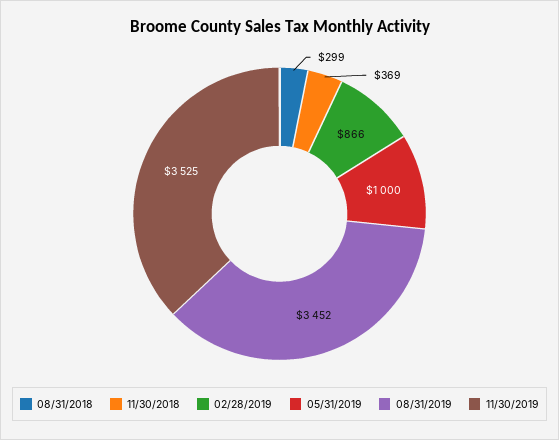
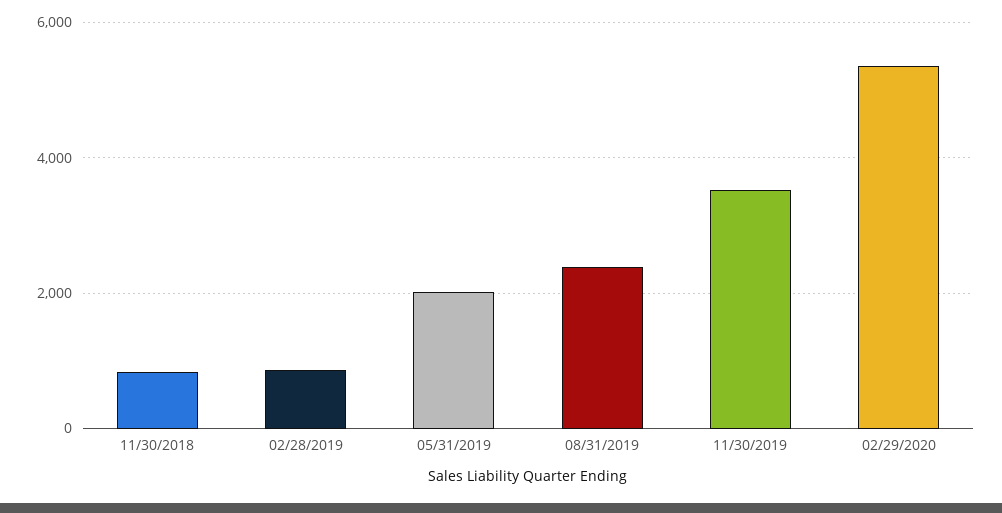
08/31/2018: 299 -> none
11/30/2018: 369 -> 800
05/31/2019: 1000 -> 2000
08/31/2019: 3452 -> 2400
02/29/2020: none -> 5400

